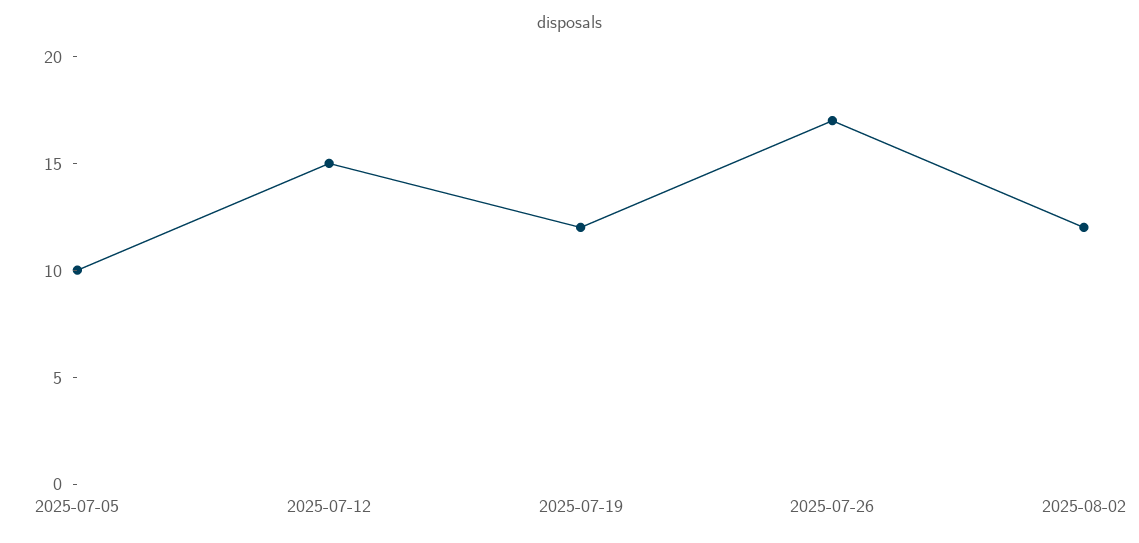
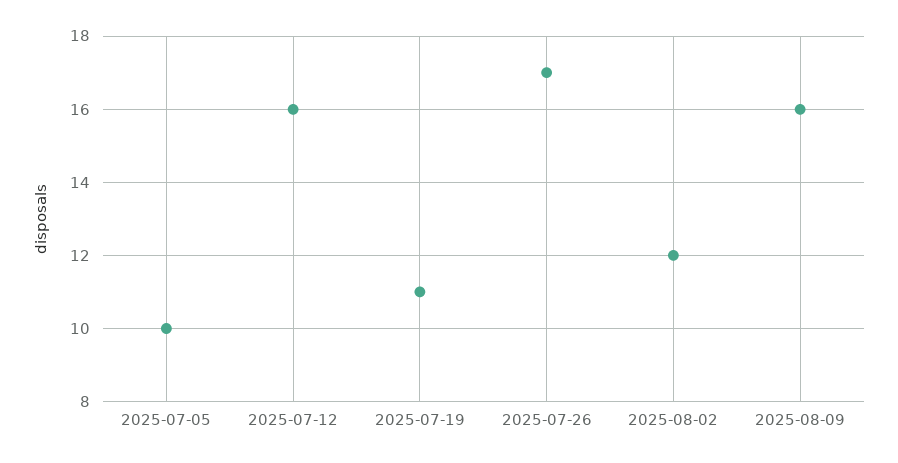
2025-07-12: 15 -> 16
2025-07-19: 12 -> 11
2025-08-09: none -> 16

